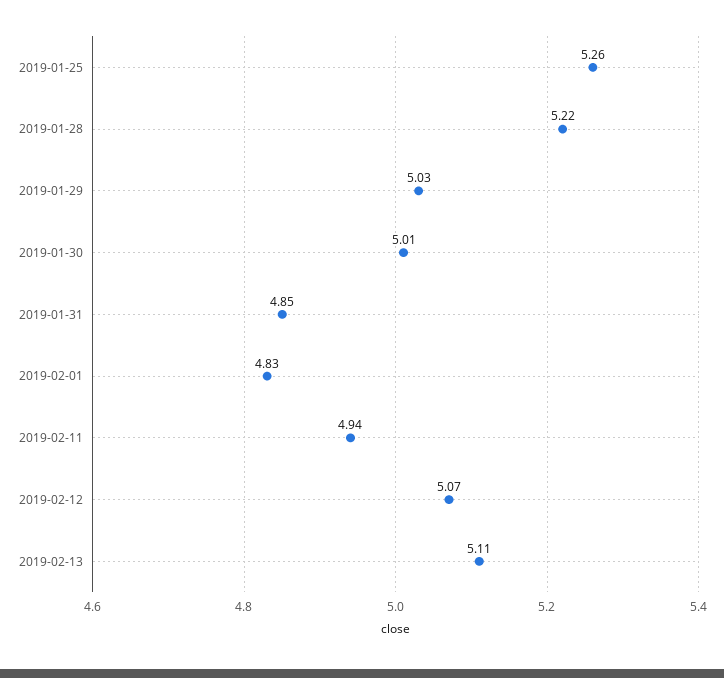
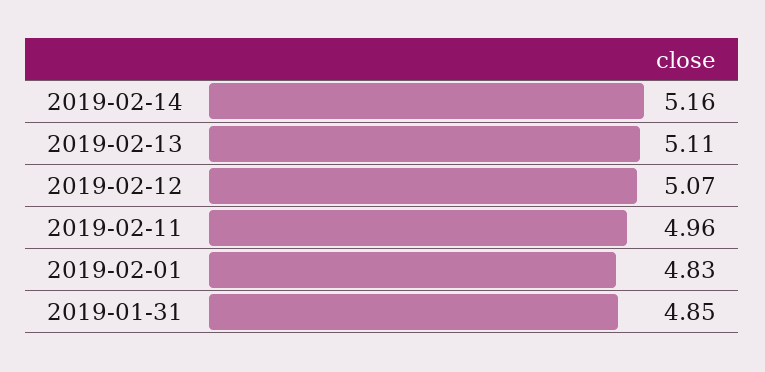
2019-01-25: 5.26 -> none
2019-01-28: 5.22 -> none
2019-01-29: 5.03 -> none
2019-01-30: 5.01 -> none
2019-02-11: 4.94 -> 4.96
2019-02-14: none -> 5.16

